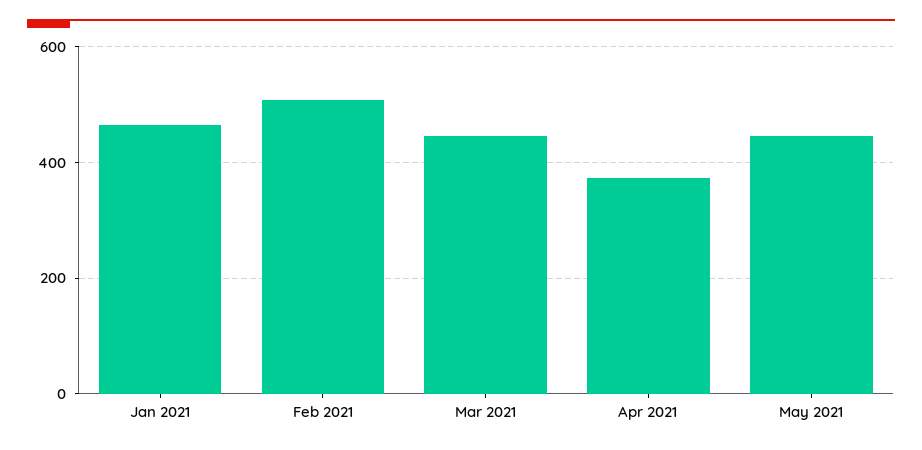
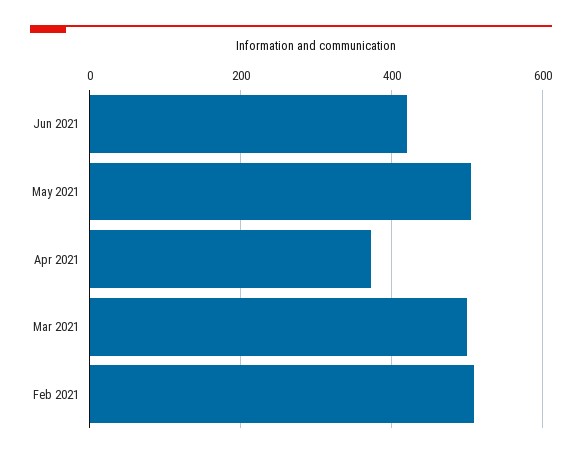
Jan 2021: 460 -> none
Mar 2021: 440 -> 500
May 2021: 440 -> 500
Jun 2021: none -> 420

